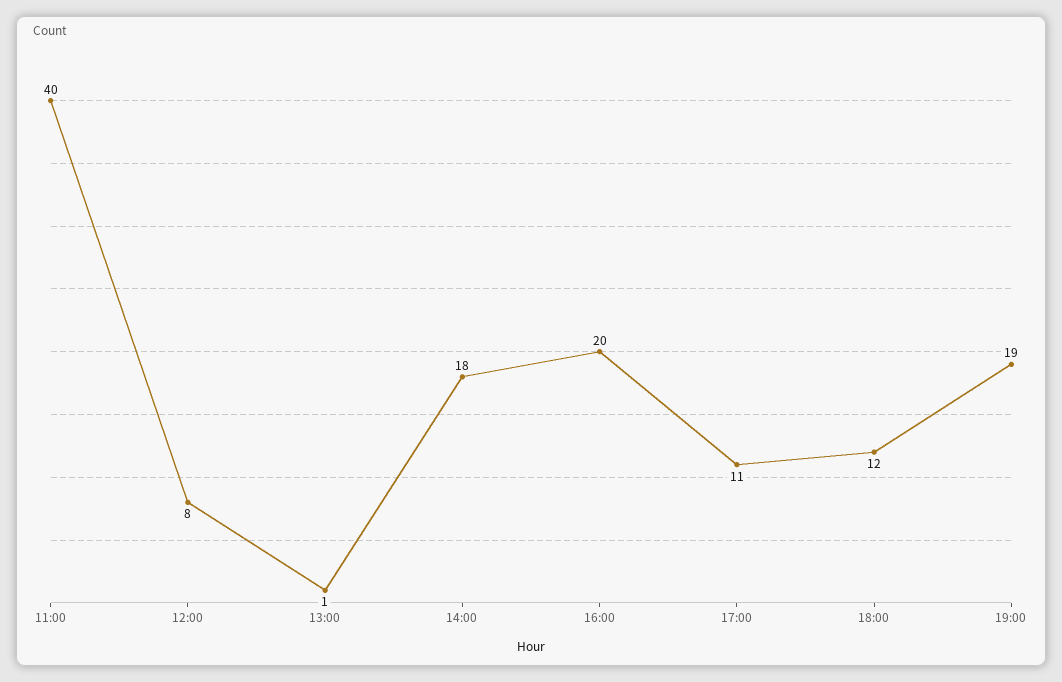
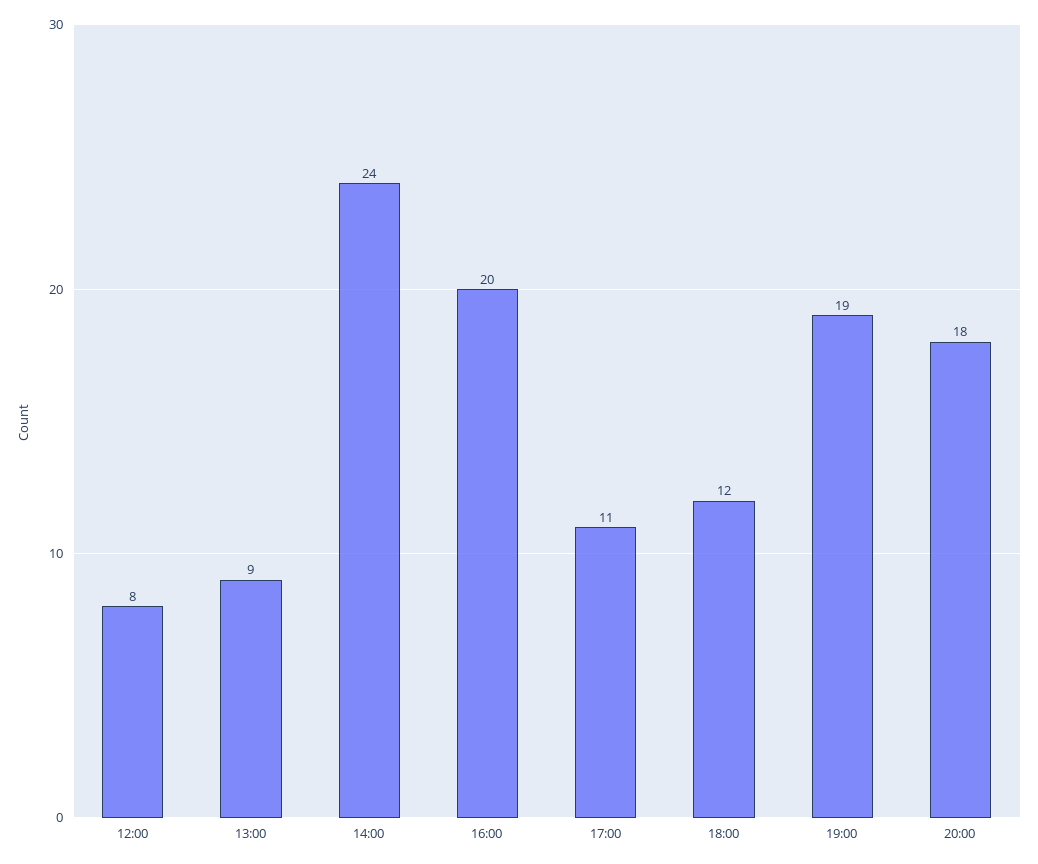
11:00: 40 -> none
13:00: 1 -> 9
14:00: 18 -> 24
20:00: none -> 18

